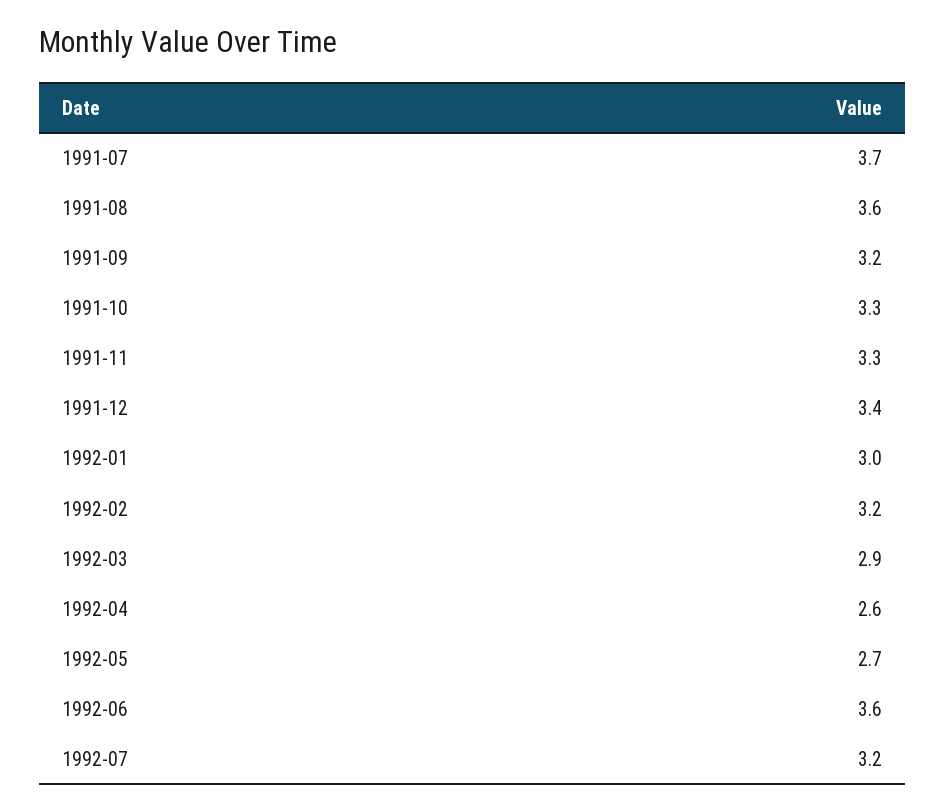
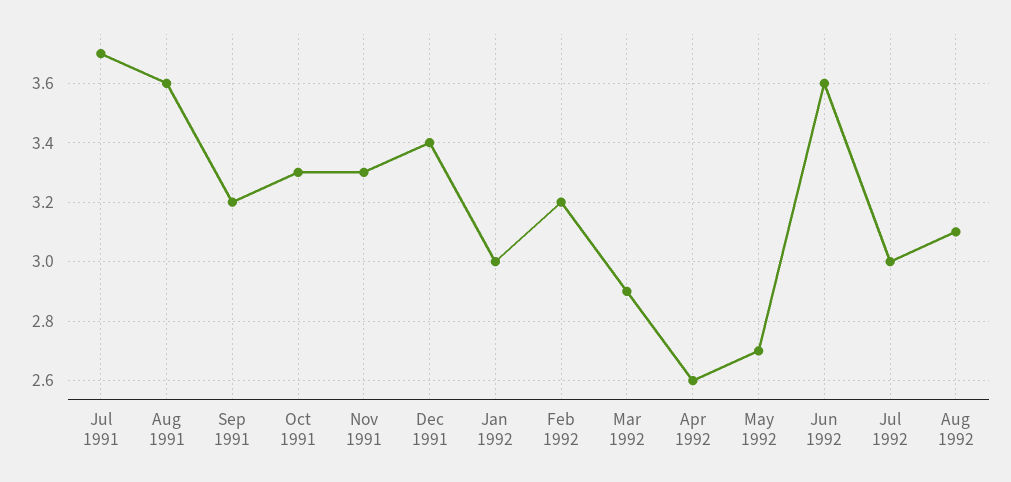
1992-07: 3.2 -> 3
Aug 1992: none -> 3.1

